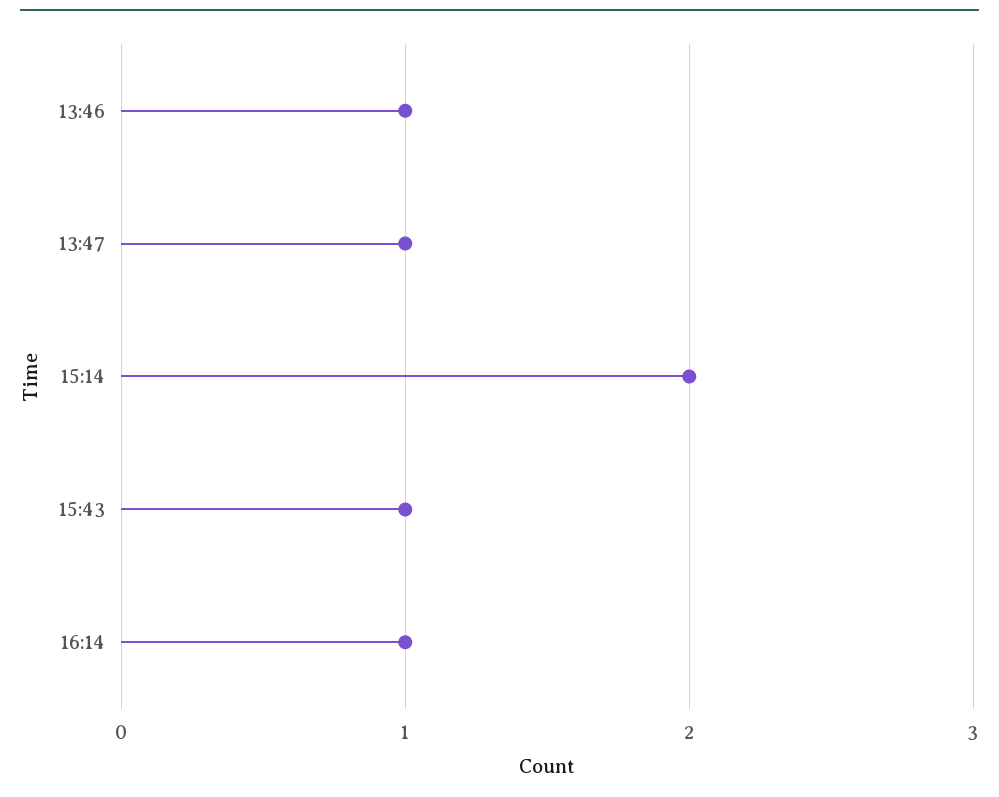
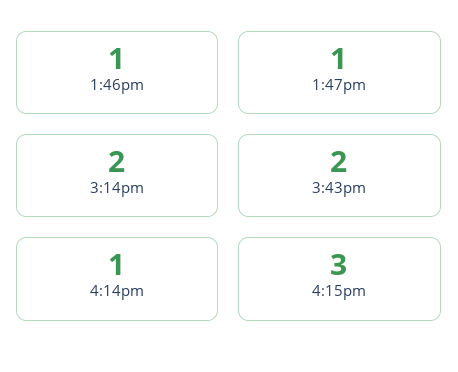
15:43: 1 -> 2
4:15pm: none -> 3

